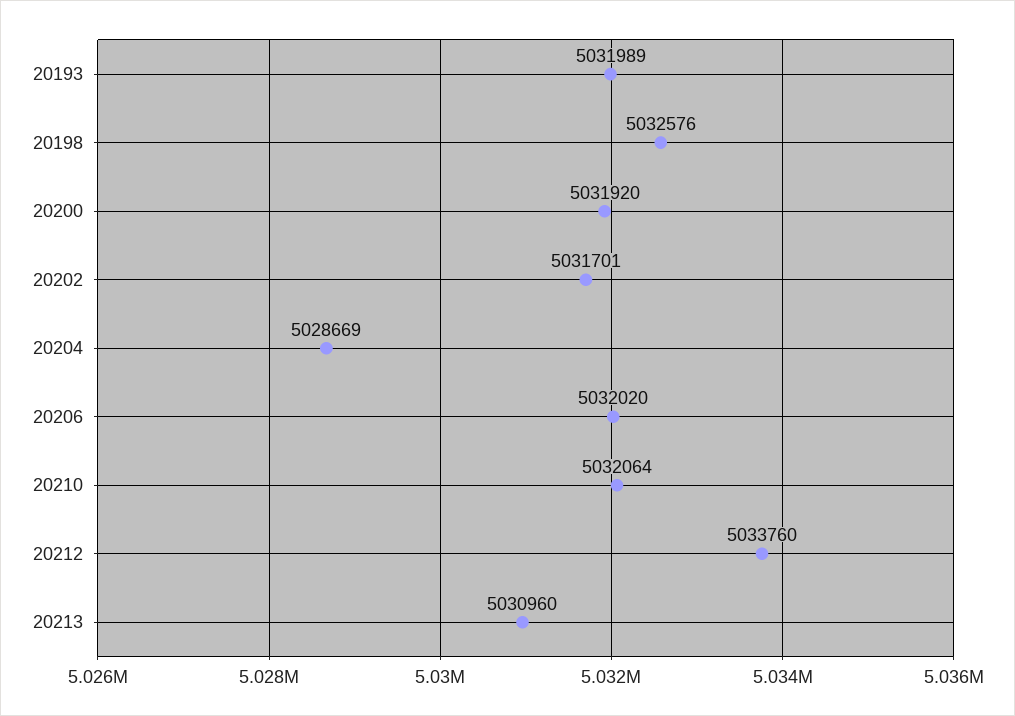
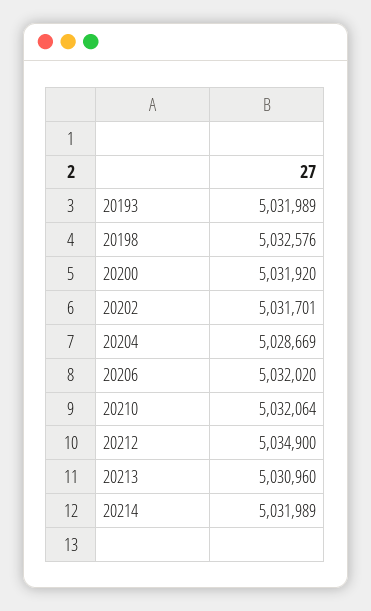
20212: 5033760 -> 5034900
20214: none -> 5031989

